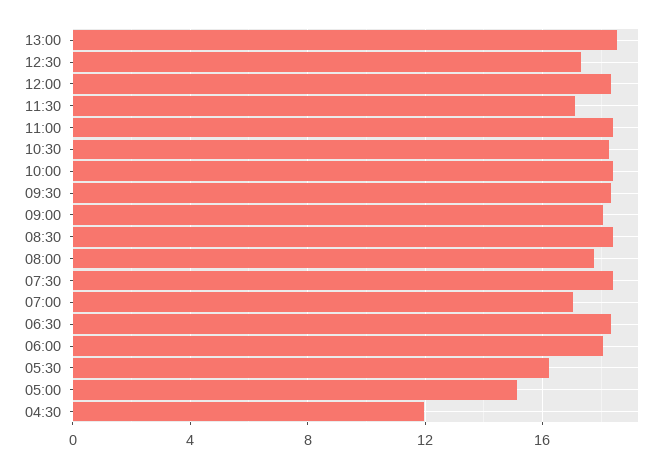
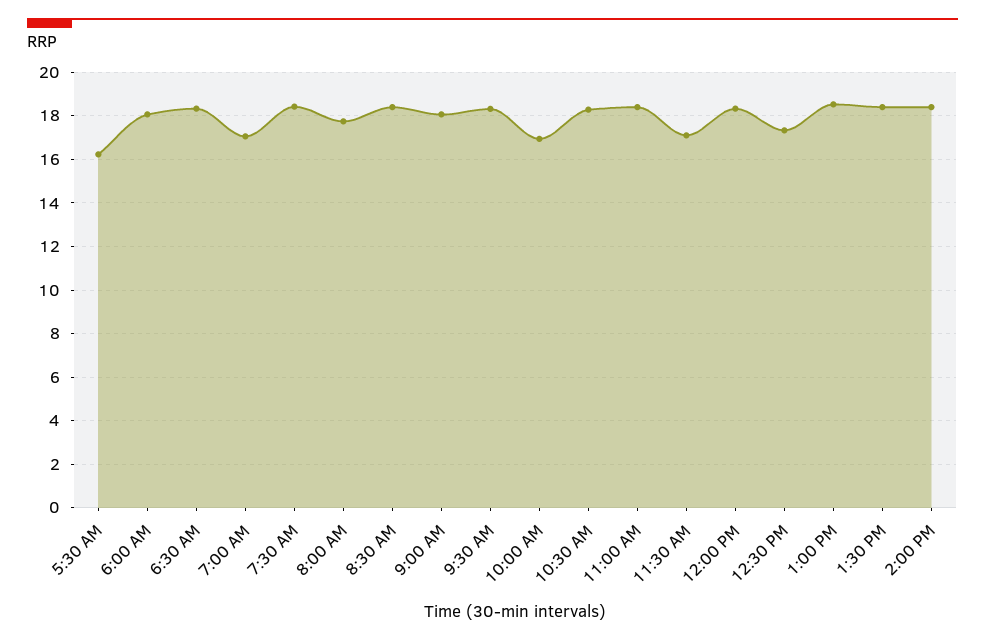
10:00: 18.5 -> 17
05:00: 15 -> none
04:30: 12 -> none
1:30 PM: none -> 18.5
2:00 PM: none -> 18.5

